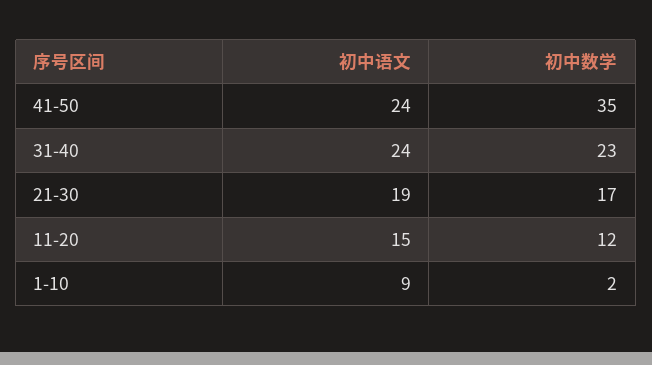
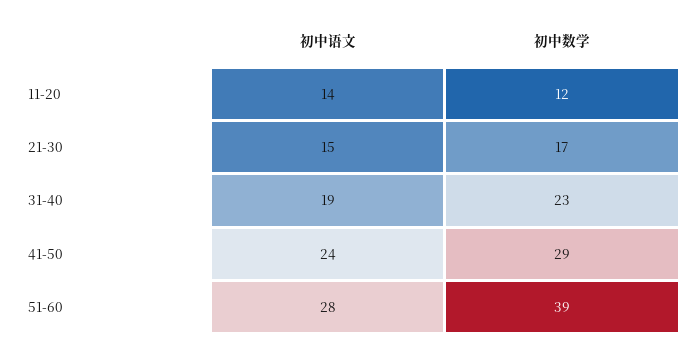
初中数学, 41-50: 35 -> 29
初中语文, 31-40: 24 -> 19
初中语文, 21-30: 19 -> 15
初中语文, 11-20: 15 -> 14
初中语文, 1-10: 9 -> none
初中数学, 1-10: 2 -> none
初中语文, 51-60: none -> 28
初中数学, 51-60: none -> 39

